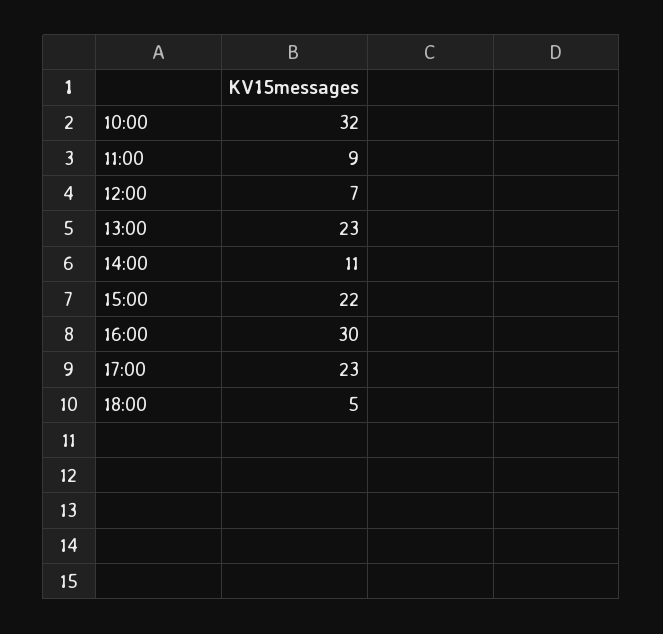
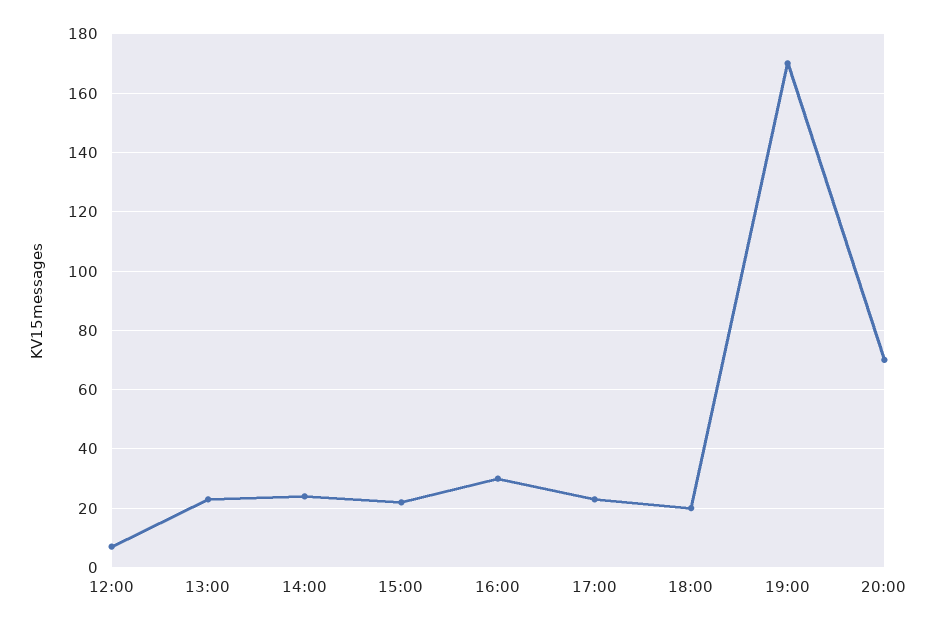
10:00: 32 -> none
11:00: 9 -> none
14:00: 11 -> 25
18:00: 5 -> 20
19:00: none -> 170
20:00: none -> 70

